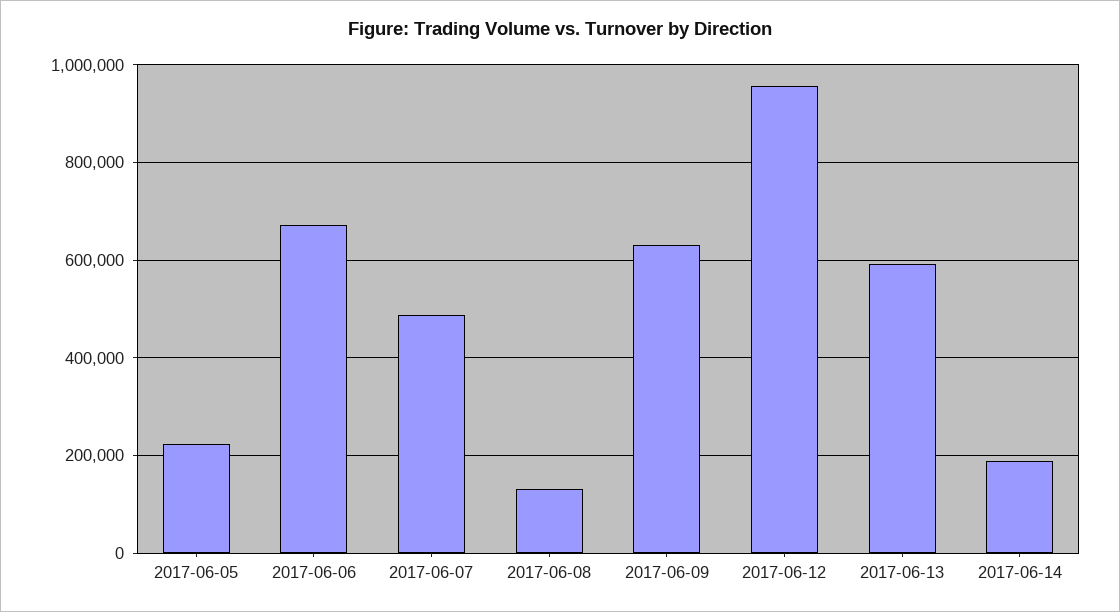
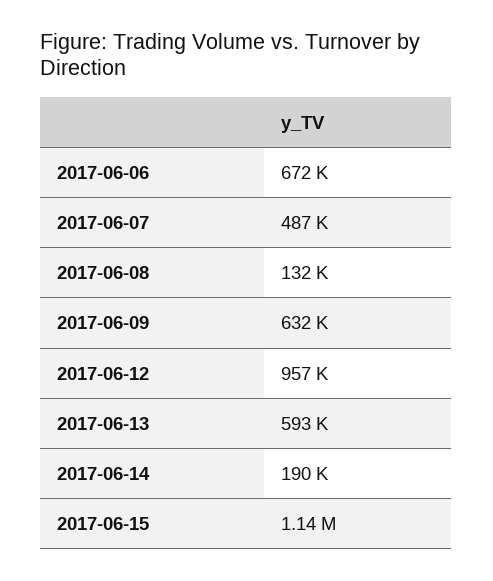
2017-06-05: 220000 -> none
2017-06-15: none -> 1140000

